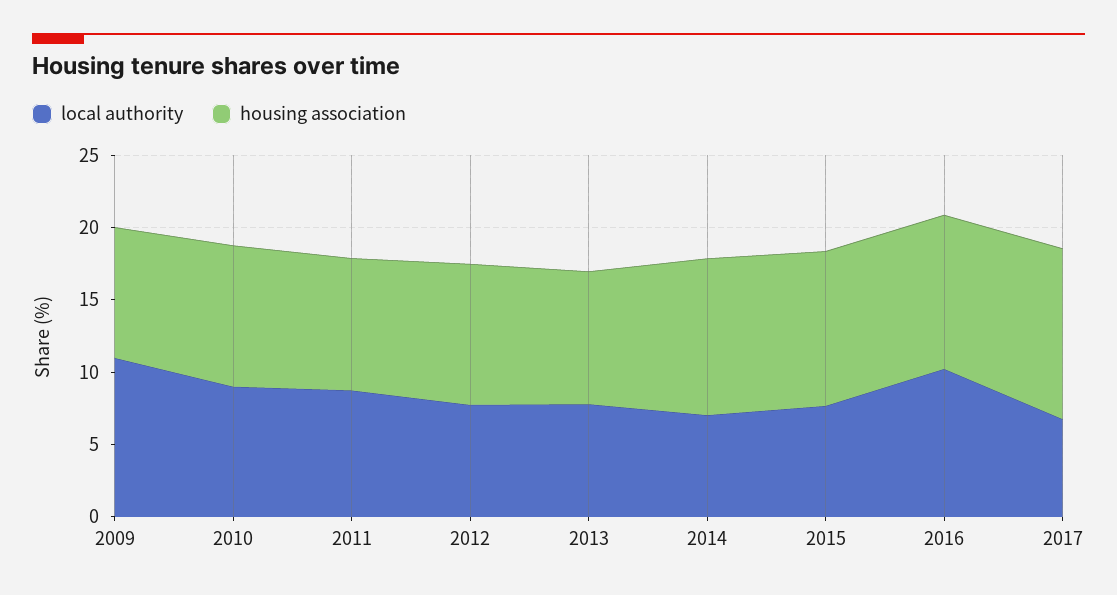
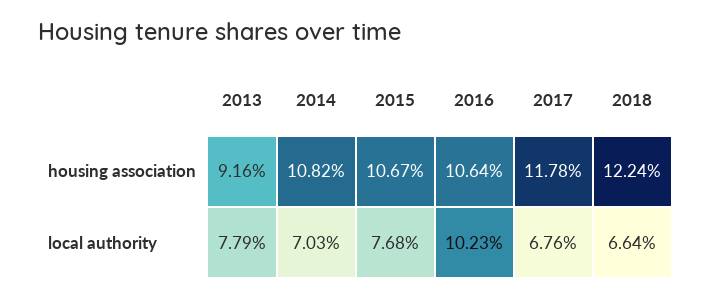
local authority, 2009: 11 -> none
housing association, 2009: 9 -> none
local authority, 2010: 9 -> none
housing association, 2010: 10 -> none
local authority, 2011: 9 -> none
housing association, 2011: 9 -> none
local authority, 2012: 8 -> none
housing association, 2012: 10 -> none
housing association, 2018: none -> 12.24
local authority, 2018: none -> 6.64

